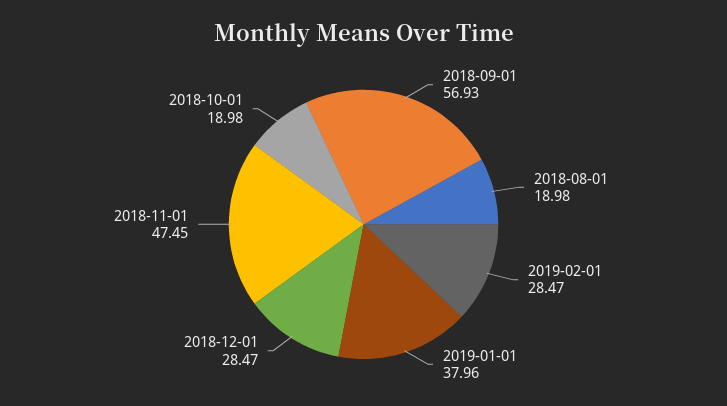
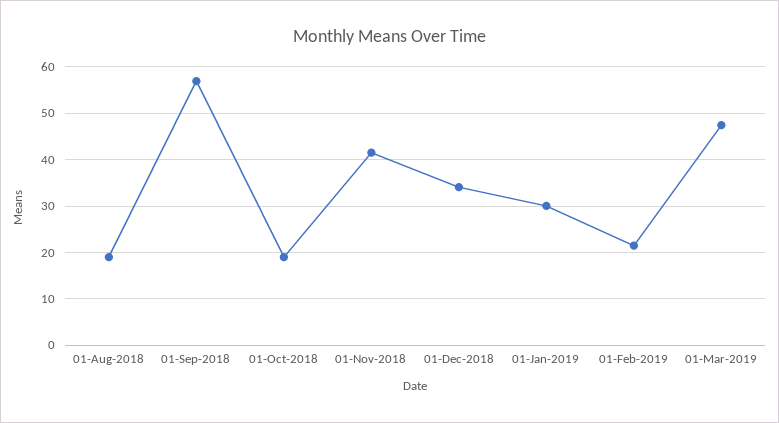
2019-02-01: 28.47 -> 22
2019-01-01: 37.96 -> 30
2018-12-01: 28.47 -> 34
2018-11-01: 47.45 -> 42
01-Mar-2019: none -> 48

